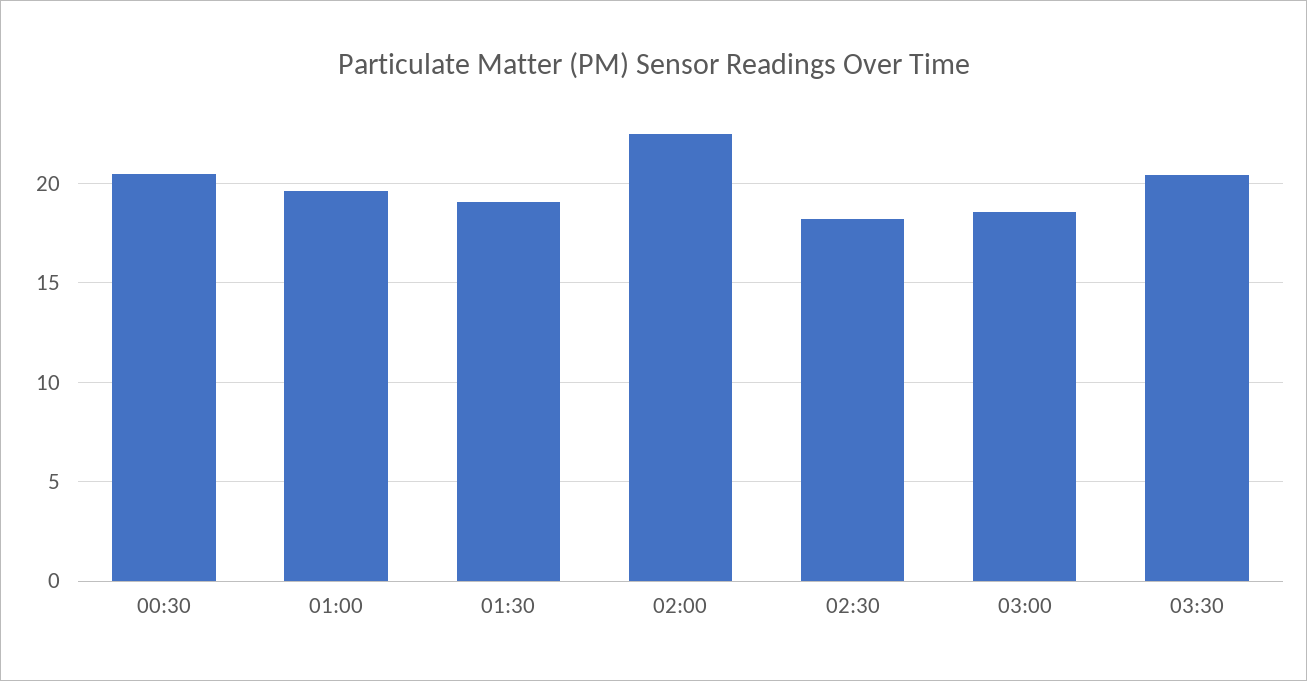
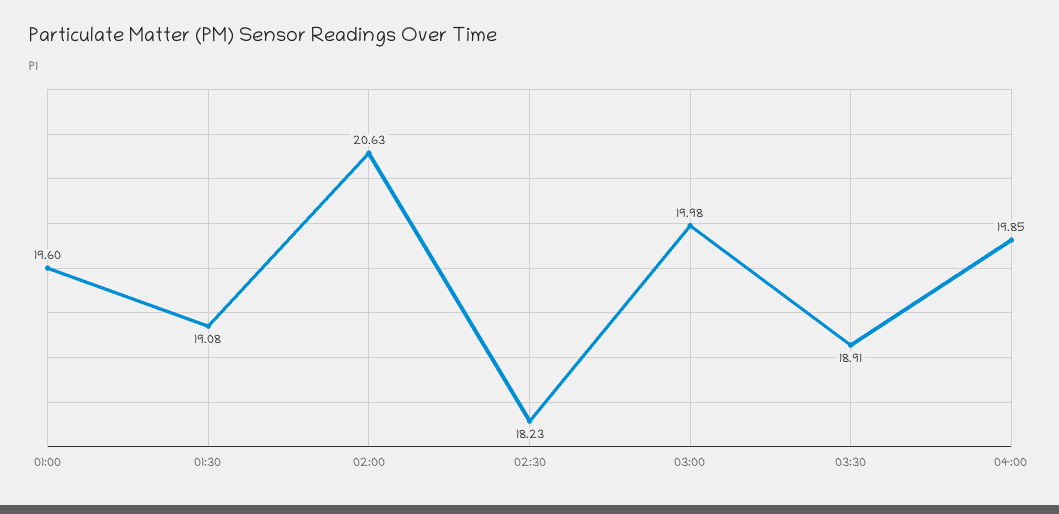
00:30: 20.5 -> none
02:00: 22.5 -> 20.63
03:00: 18.5 -> 19.98
03:30: 20.5 -> 18.91
04:00: none -> 19.85

